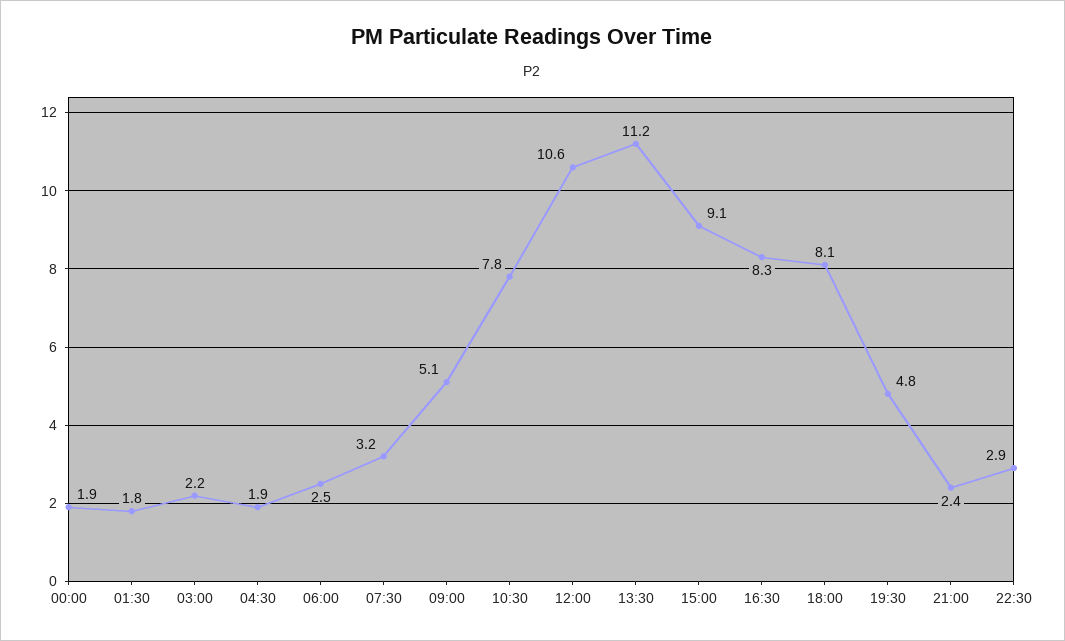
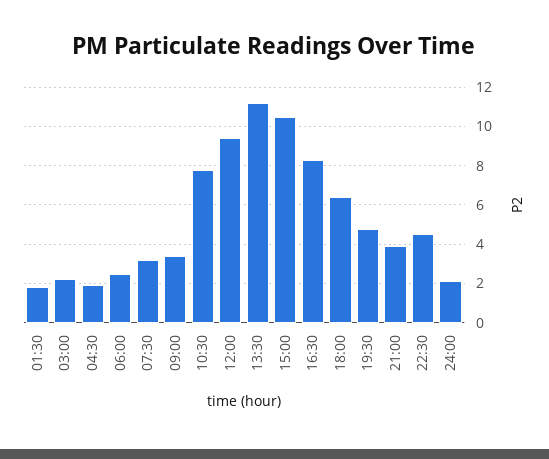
00:00: 1.9 -> none
09:00: 5.1 -> 3.5
12:00: 10.6 -> 9.5
15:00: 9.1 -> 10.5
18:00: 8.1 -> 6.5
21:00: 2.4 -> 4
22:30: 2.9 -> 4.5
24:00: none -> 2

